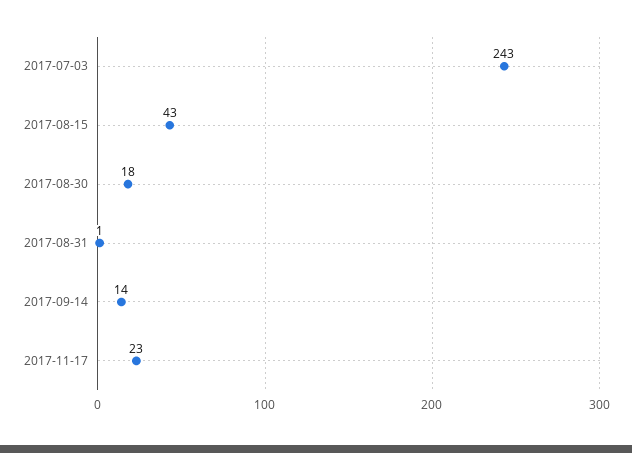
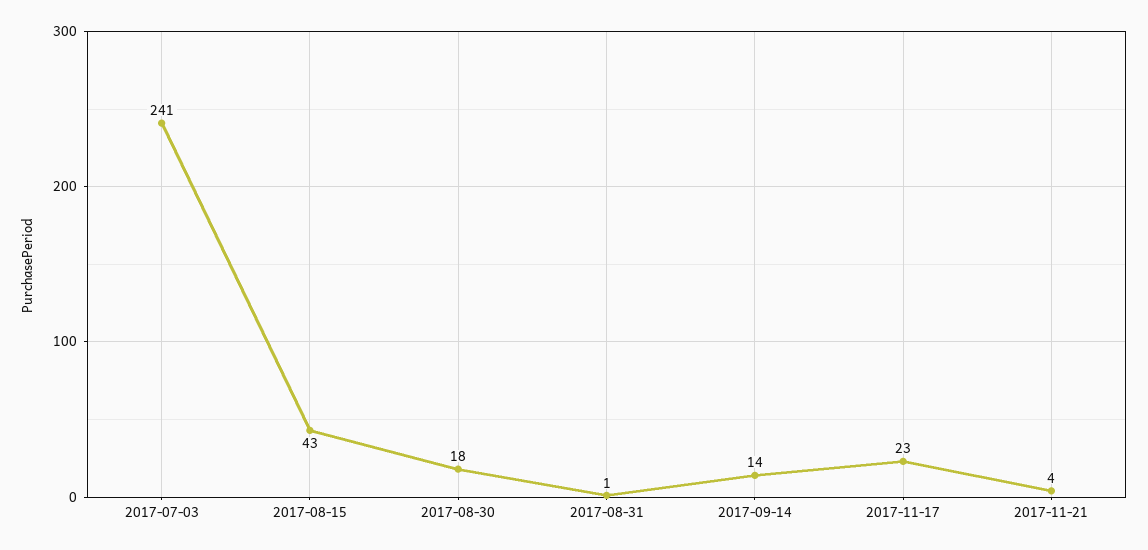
2017-07-03: 243 -> 241
2017-11-21: none -> 4

